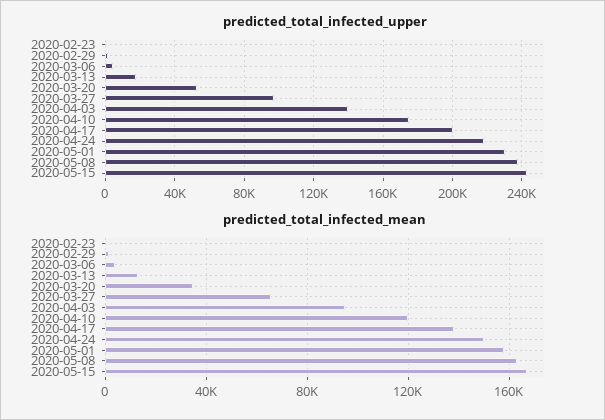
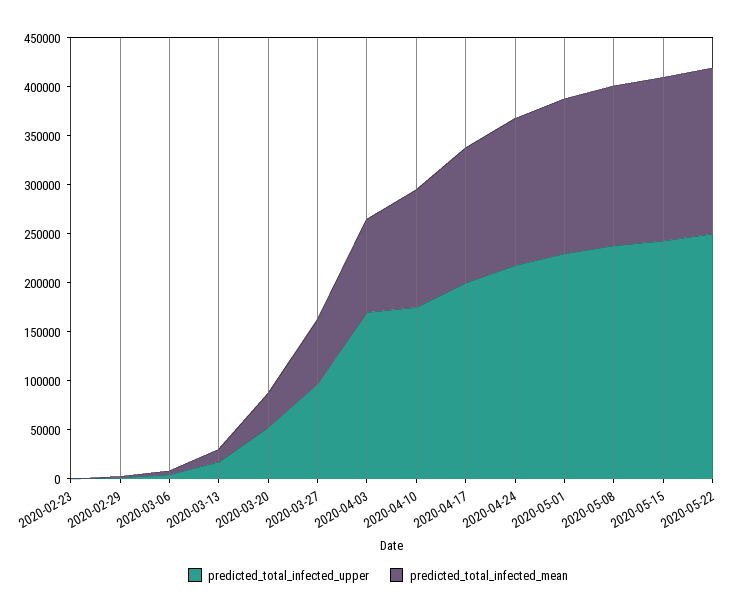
predicted_total_infected_upper, 2020-04-03: 140000 -> 170000
predicted_total_infected_upper, 2020-05-22: none -> 250000
predicted_total_infected_mean, 2020-05-22: none -> 170000

